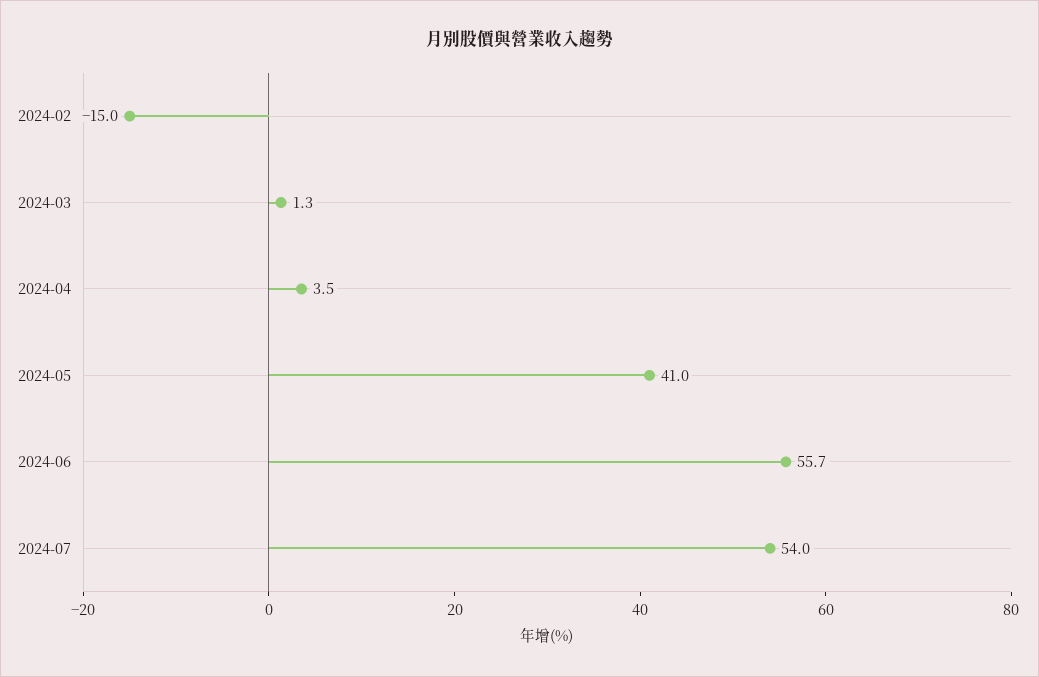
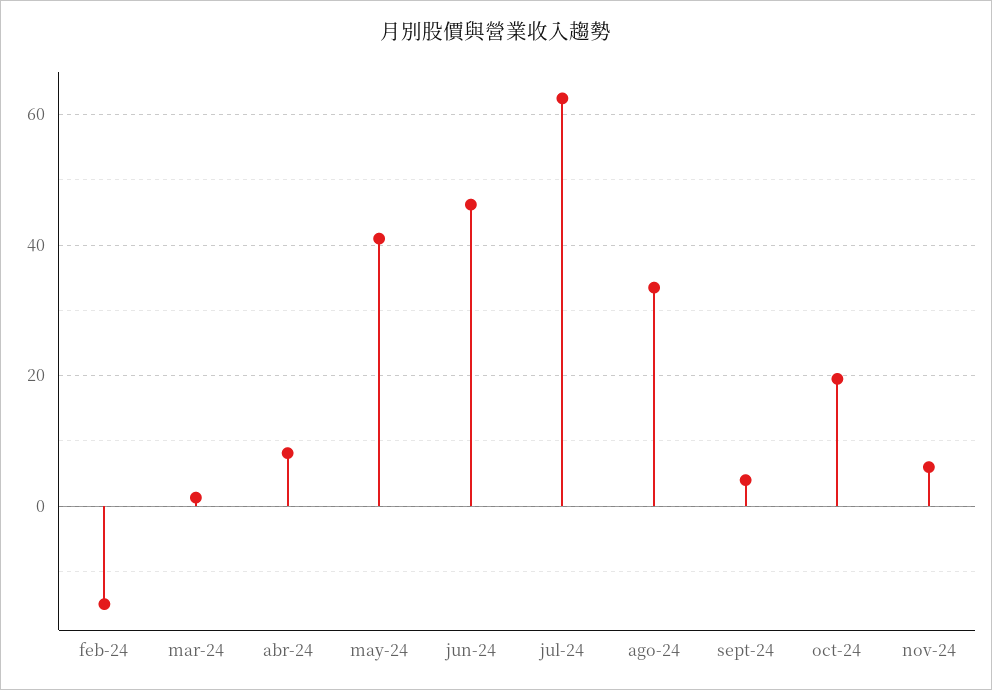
2024-04: 3.5 -> 8
2024-06: 55.7 -> 46
2024-07: 54 -> 62
ago-24: none -> 34
sept-24: none -> 4
oct-24: none -> 20
nov-24: none -> 6

